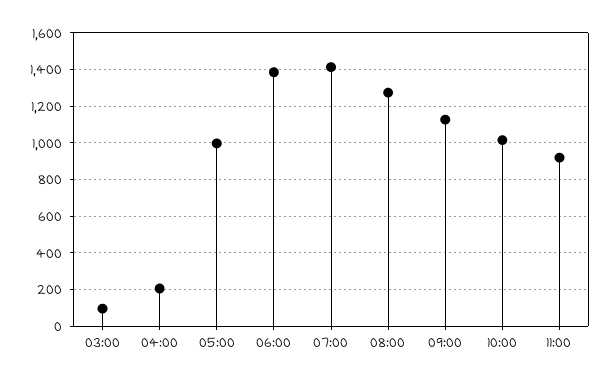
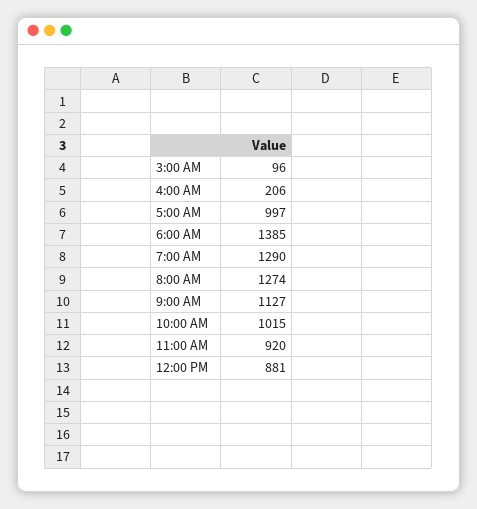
07:00: 1400 -> 1290
12:00 PM: none -> 881

